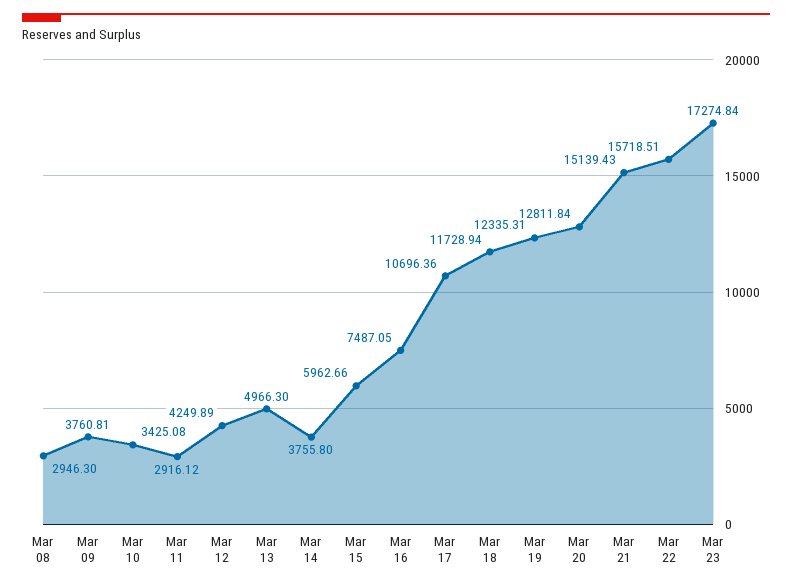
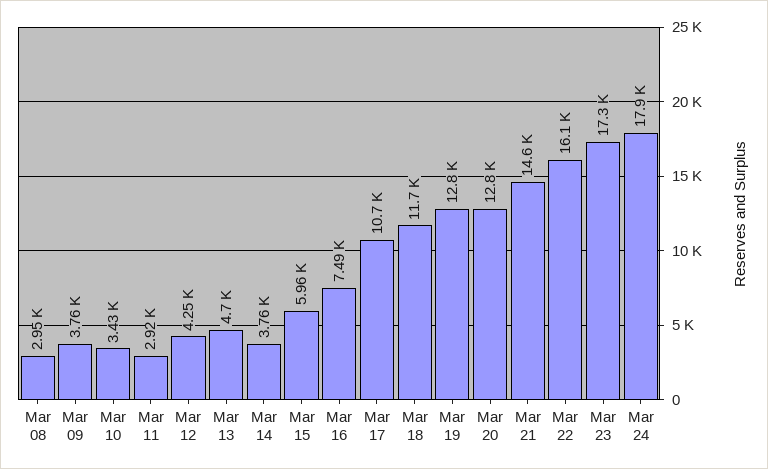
Mar 13: 4966.3 -> 4700
Mar 19: 12335.31 -> 12800
Mar 21: 15139.43 -> 14600
Mar 22: 15718.51 -> 16100
Mar 24: none -> 17900

